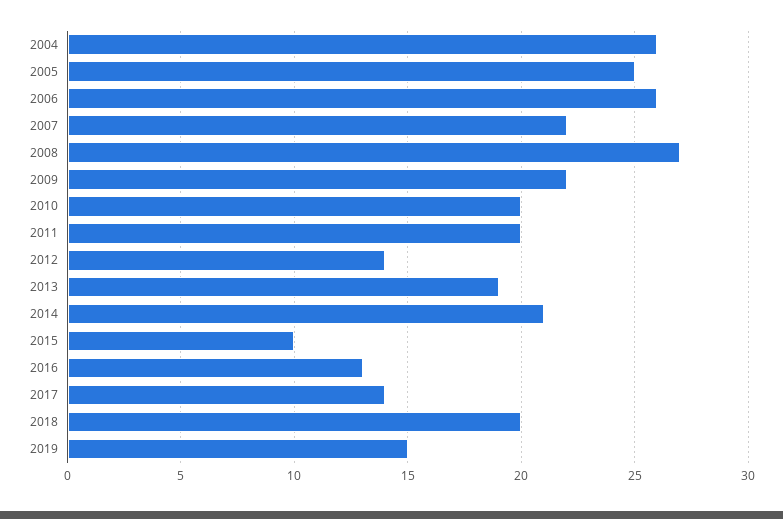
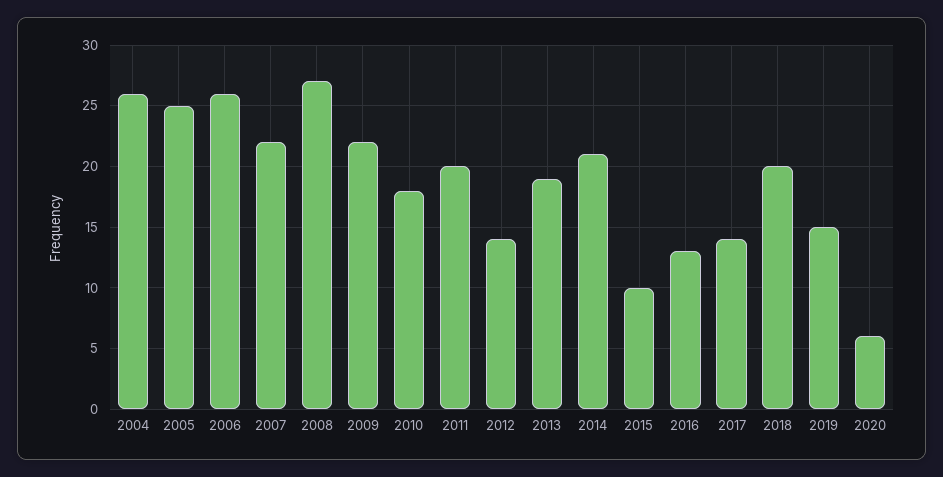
2010: 20 -> 18
2020: none -> 6

